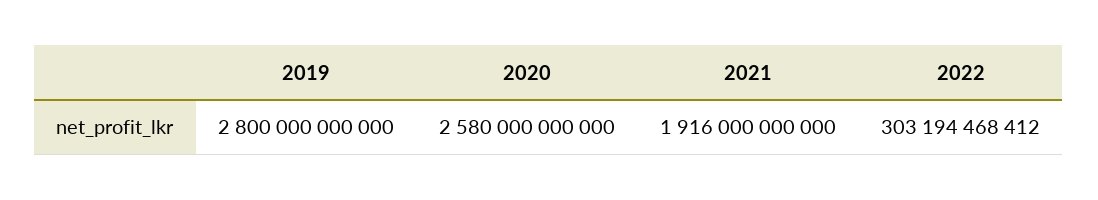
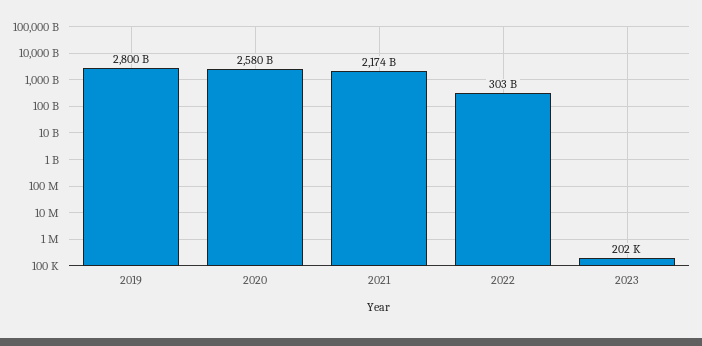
2021: 1916000000000 -> 2174000000000
2023: none -> 202000

